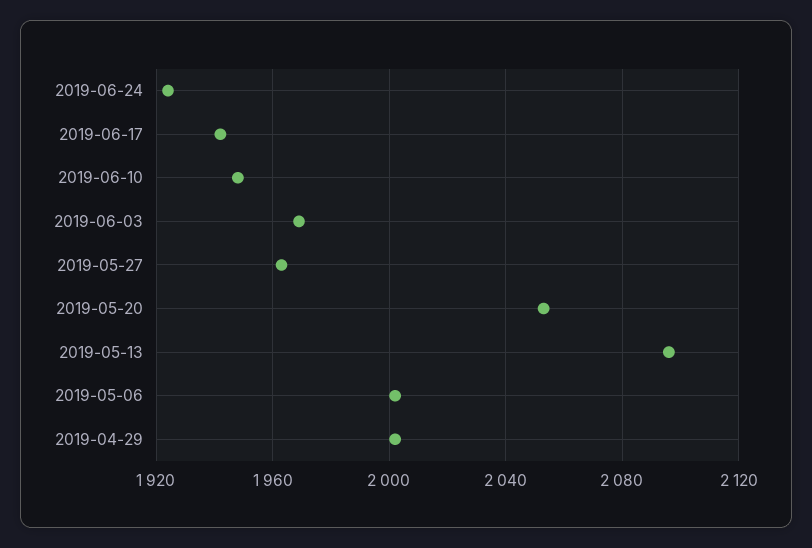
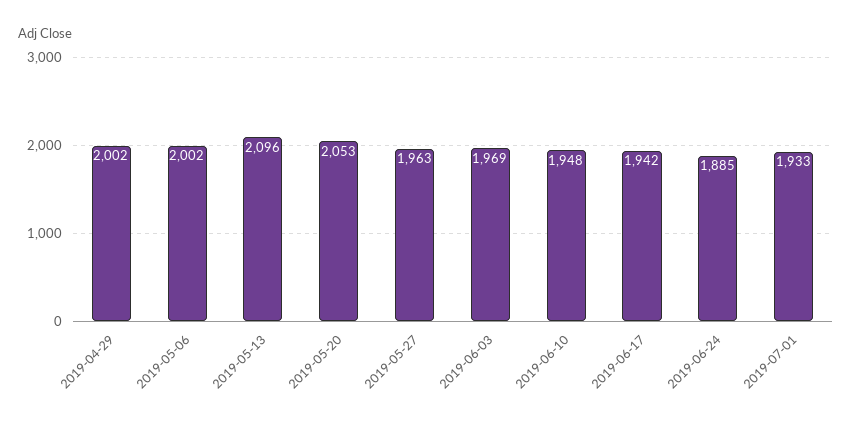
2019-06-24: 1925 -> 1885
2019-07-01: none -> 1933

